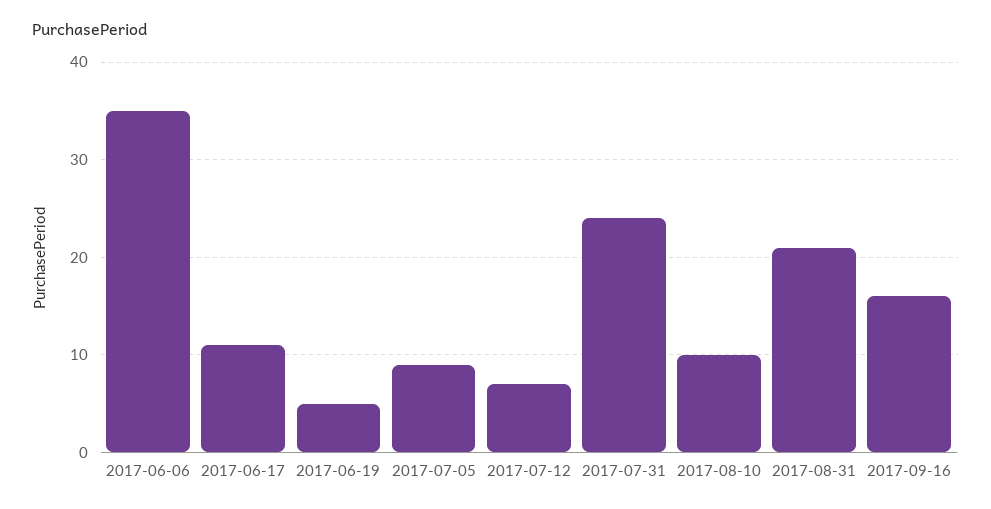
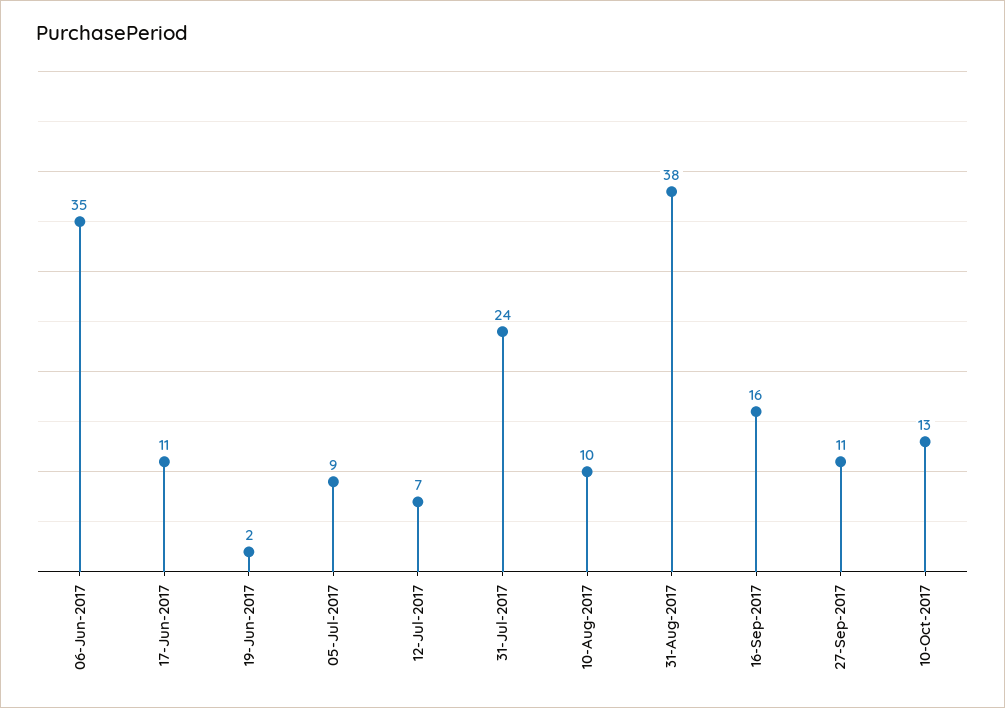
2017-06-19: 5 -> 2
2017-08-31: 21 -> 38
27-Sep-2017: none -> 11
10-Oct-2017: none -> 13

